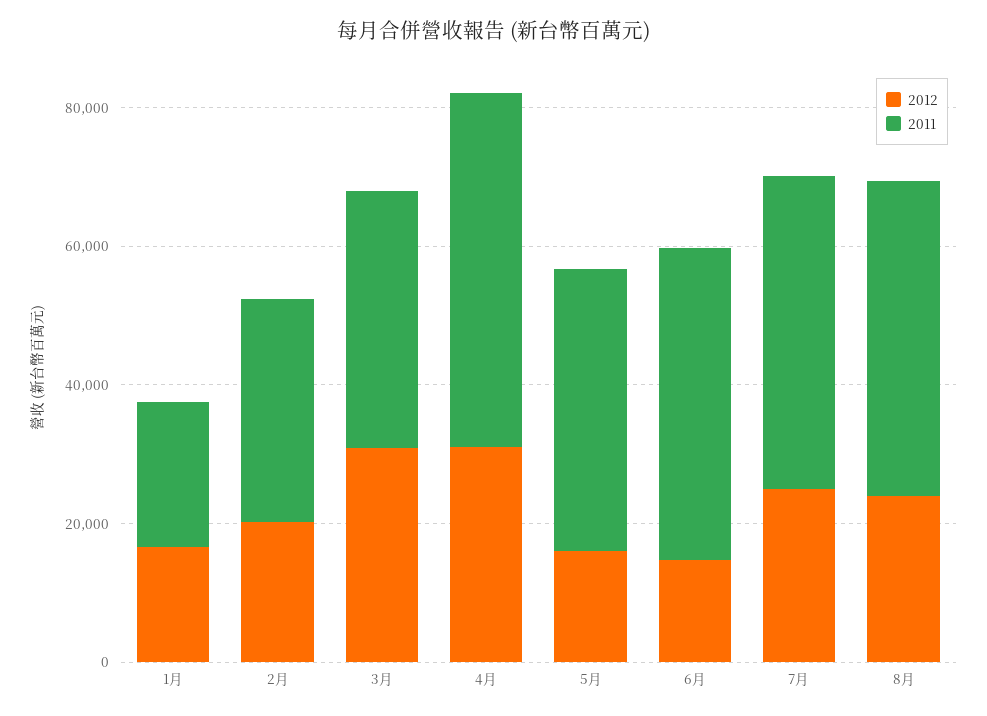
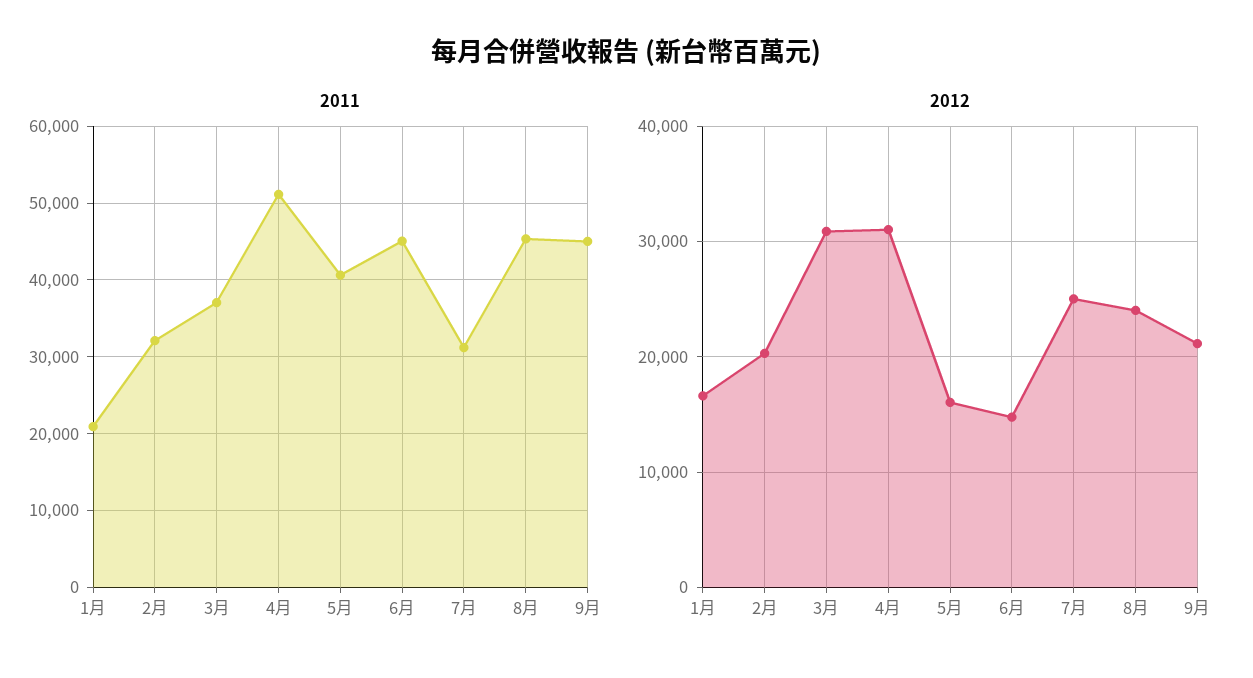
2011, 7月: 45000 -> 31000
2011, 9月: none -> 45000
2012, 9月: none -> 21000

